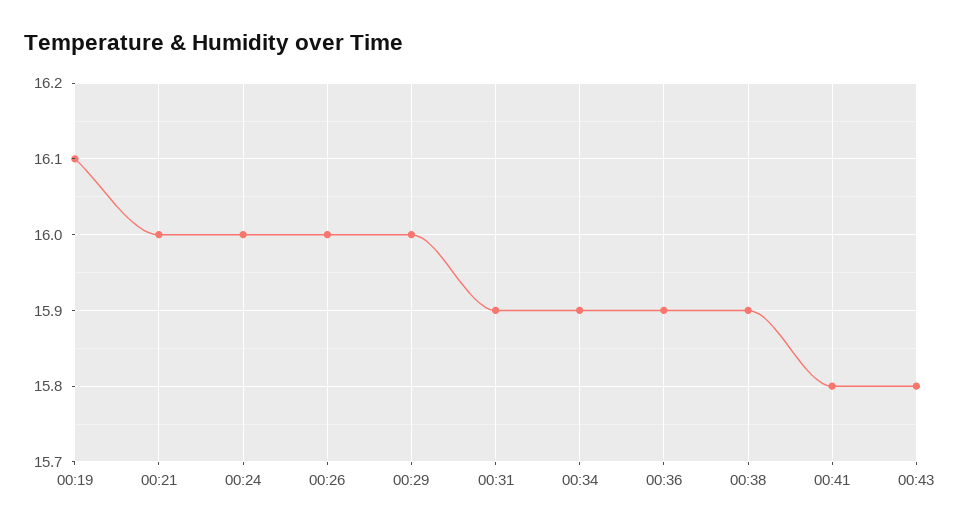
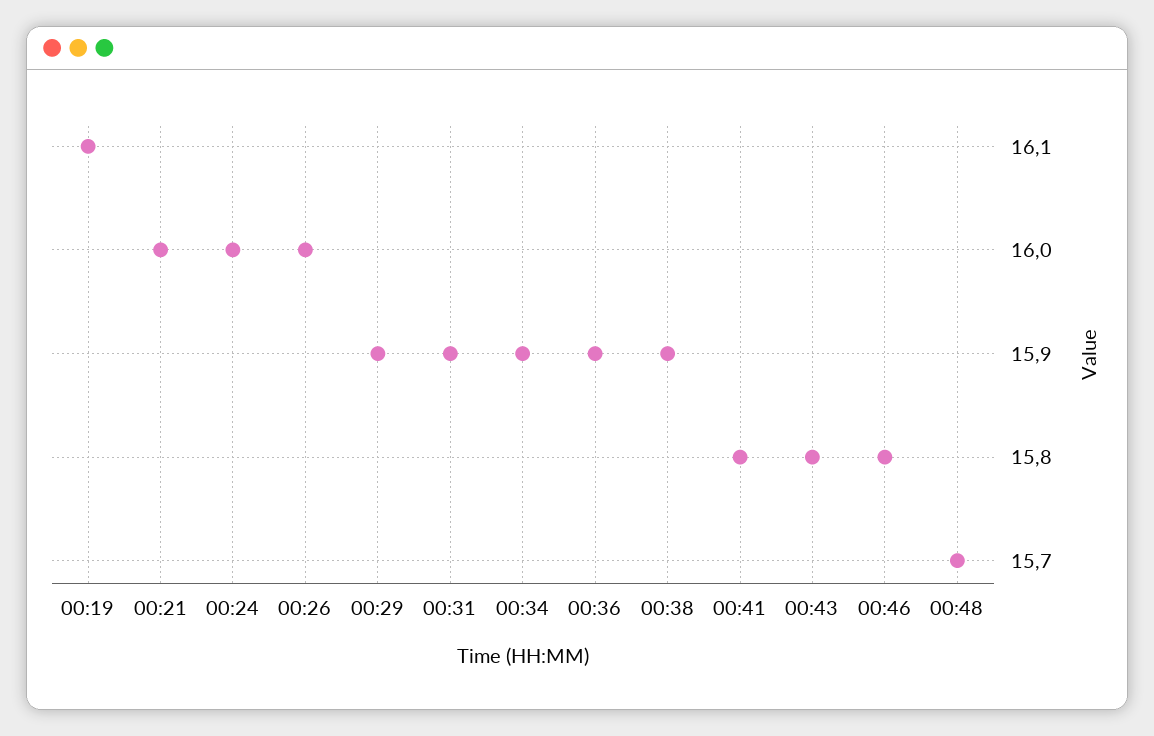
00:29: 16 -> 15.9
00:46: none -> 15.8
00:48: none -> 15.7

